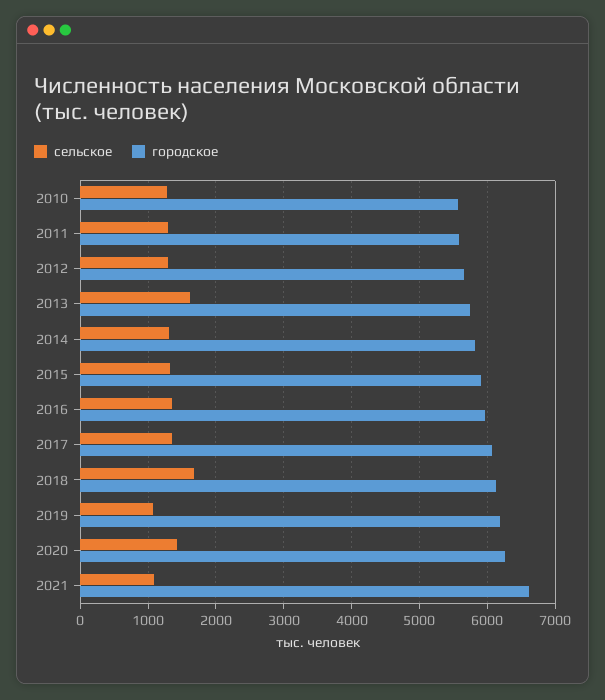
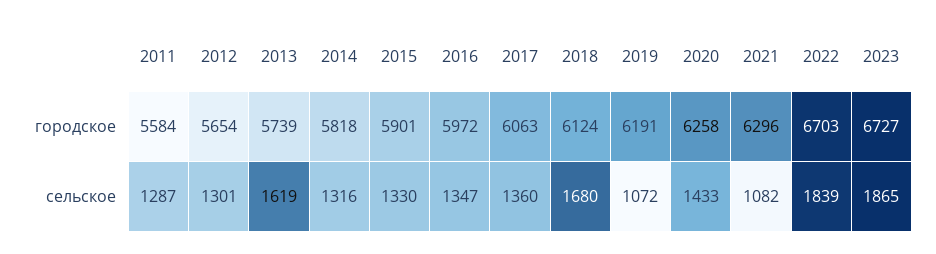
сельское, 2010: 1300 -> none
городское, 2010: 5600 -> none
городское, 2021: 6600 -> 6296
городское, 2022: none -> 6703
городское, 2023: none -> 6727
сельское, 2022: none -> 1839
сельское, 2023: none -> 1865

